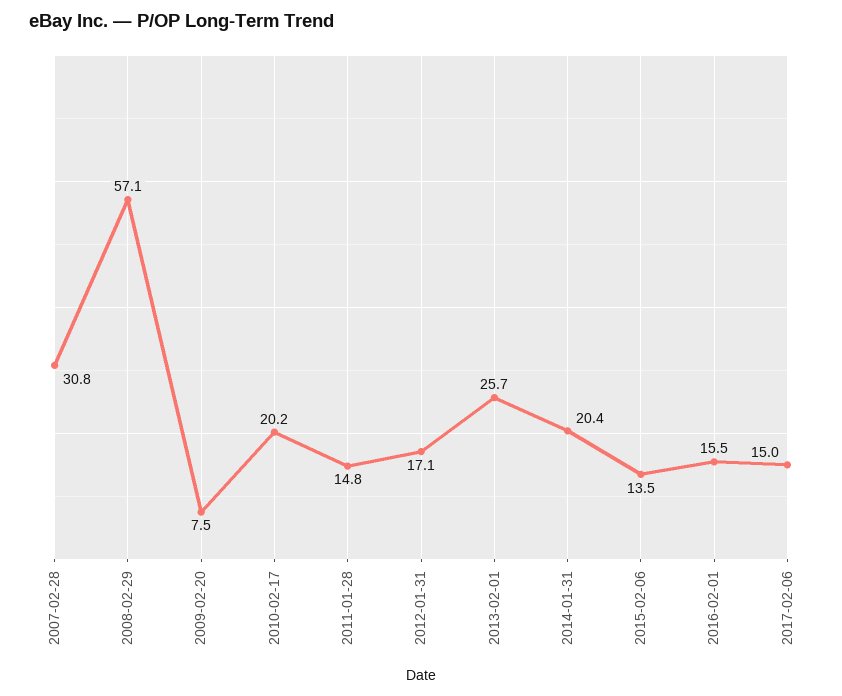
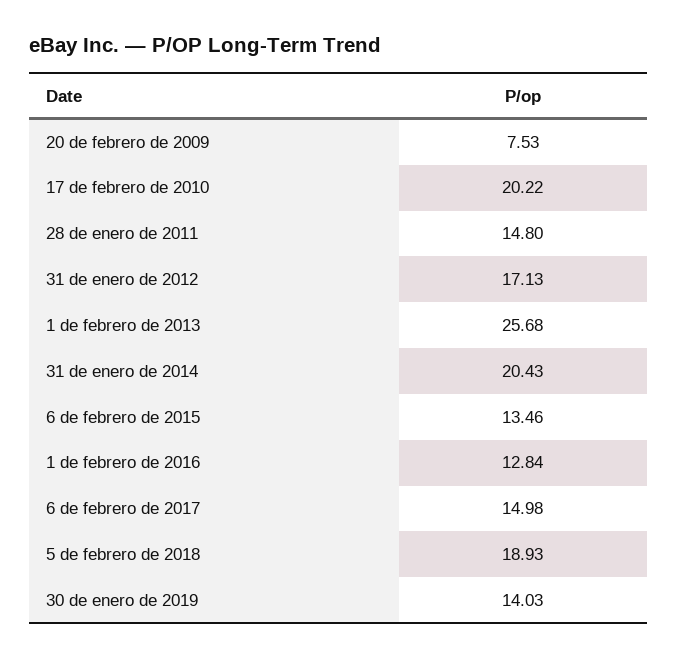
2007-02-28: 30.8 -> none
2008-02-29: 57.1 -> none
2016-02-01: 15.5 -> 12.84
5 de febrero de 2018: none -> 18.93
30 de enero de 2019: none -> 14.03

